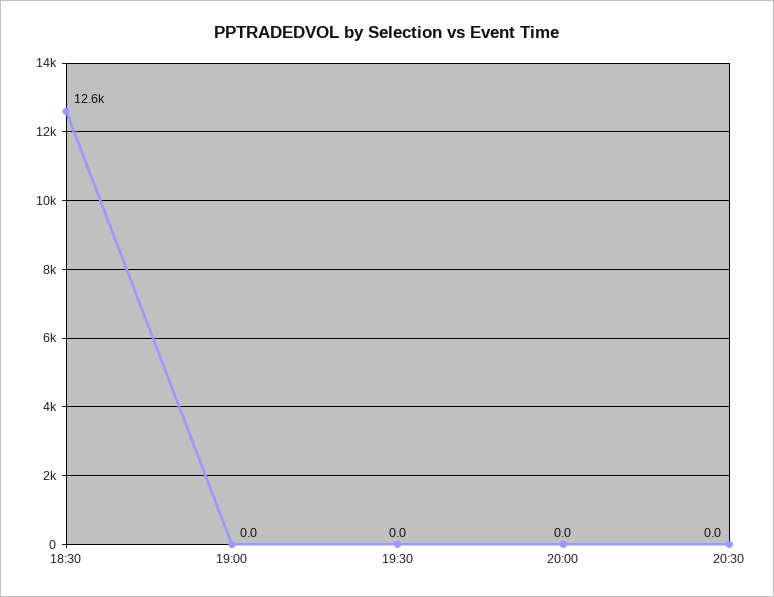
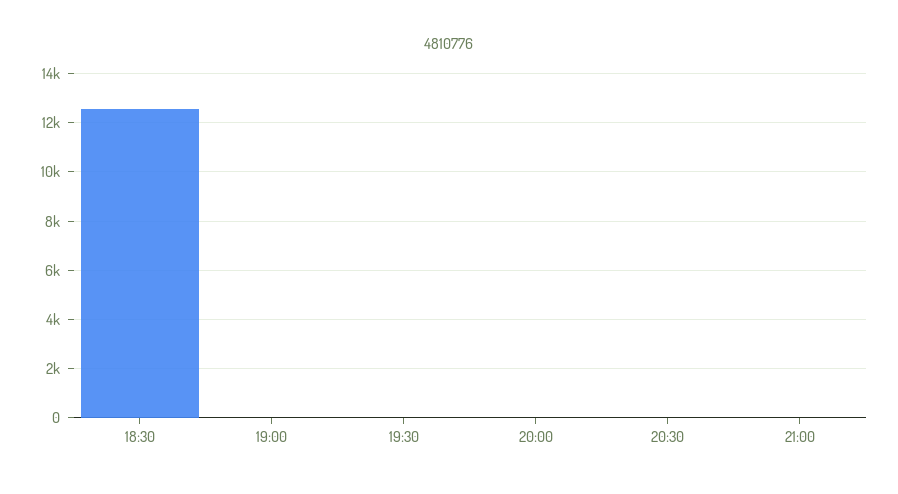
21:00: none -> 0

